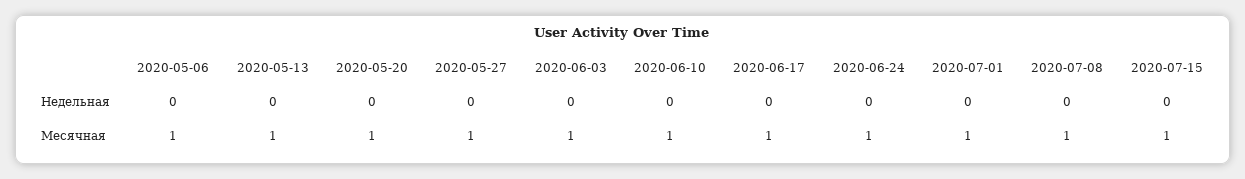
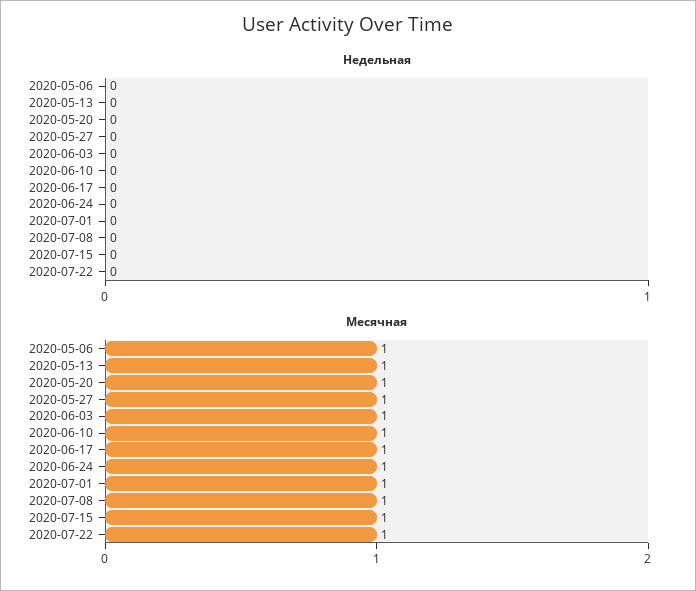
Недельная, 2020-07-22: none -> 0
Месячная, 2020-07-22: none -> 1

